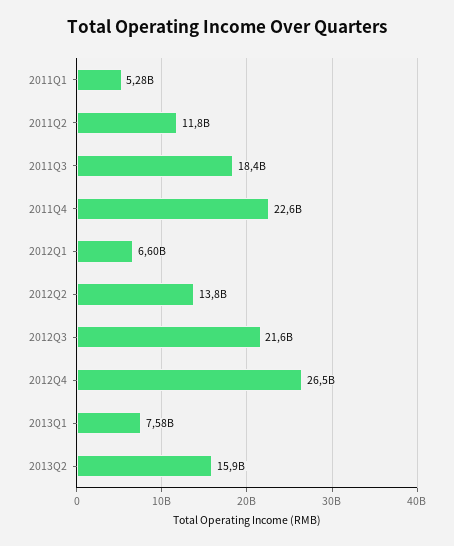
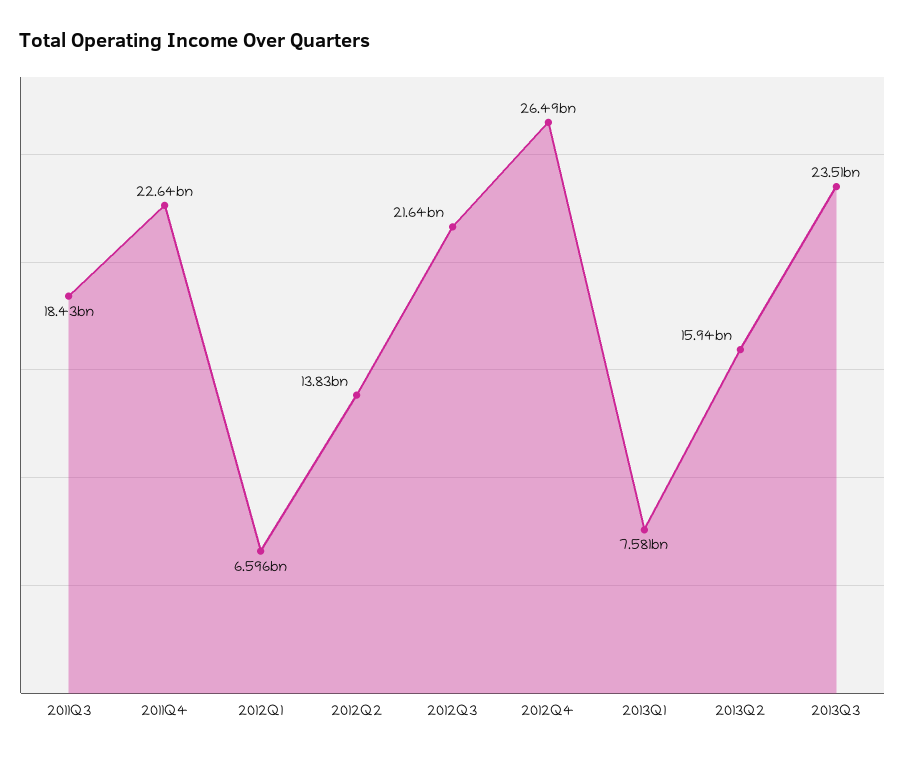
2011Q1: 5280000000 -> none
2011Q2: 11800000000 -> none
2013Q3: none -> 23510000000

